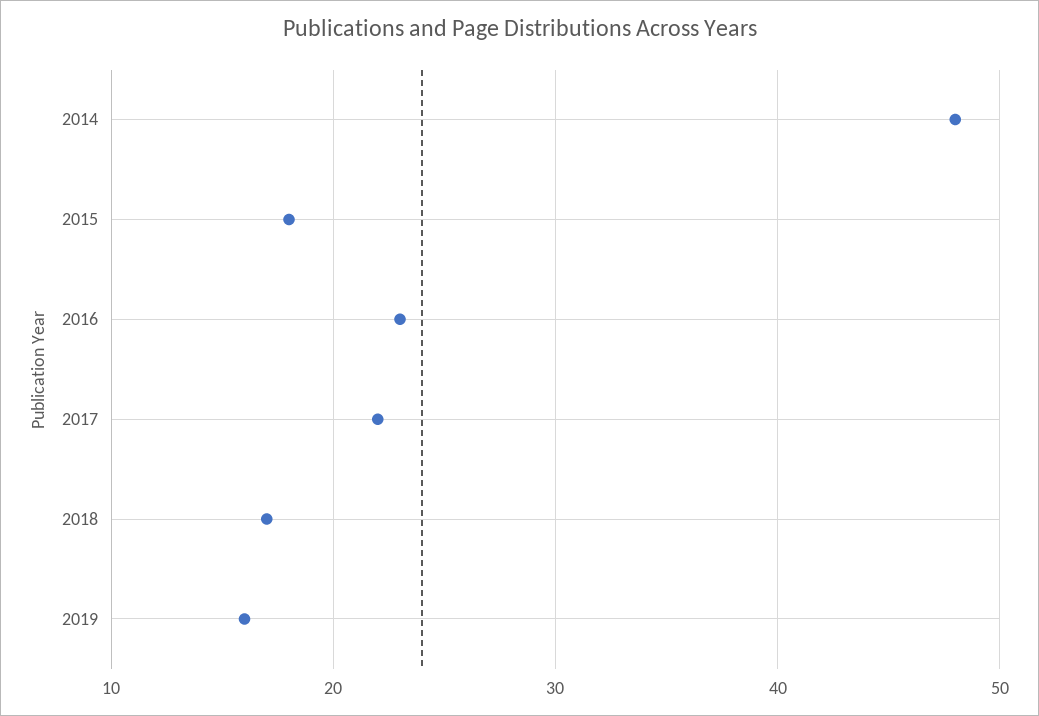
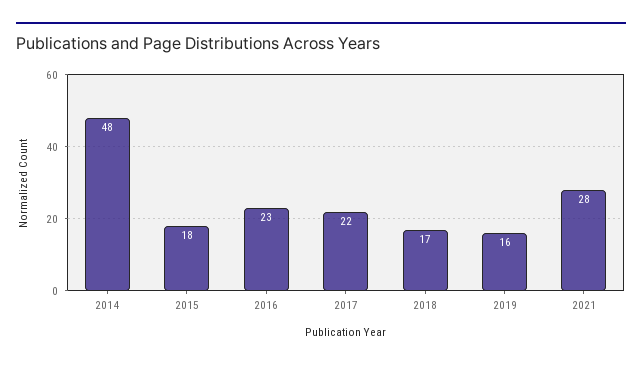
2021: none -> 28

